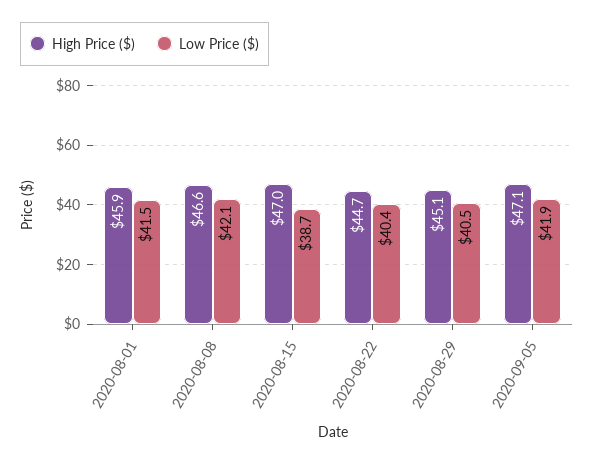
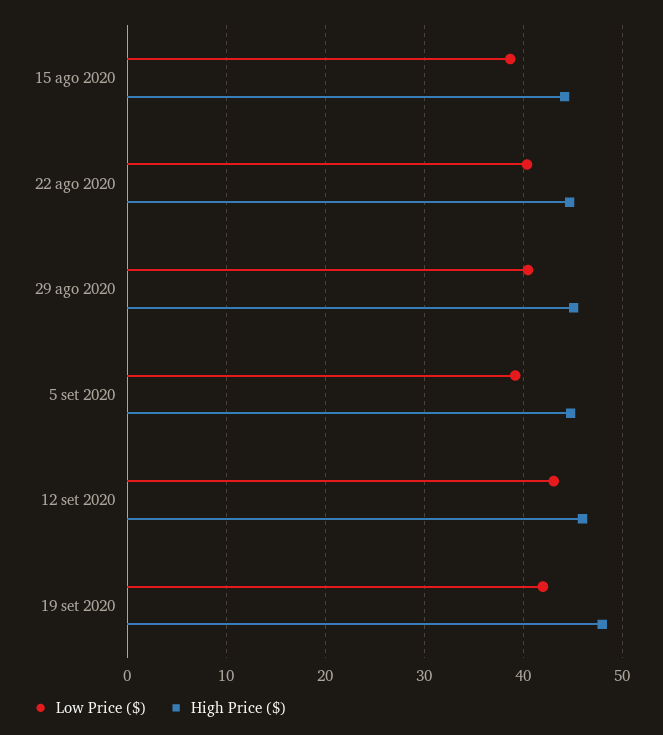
High Price ($), 2020-08-01: 45.9 -> none
Low Price ($), 2020-08-01: 41.5 -> none
High Price ($), 2020-08-08: 46.6 -> none
Low Price ($), 2020-08-08: 42.1 -> none
High Price ($), 2020-08-15: 47 -> 44
High Price ($), 2020-09-05: 47.1 -> 45
Low Price ($), 2020-09-05: 41.9 -> 39
Low Price ($), 12 set 2020: none -> 43
High Price ($), 12 set 2020: none -> 46
Low Price ($), 19 set 2020: none -> 42
High Price ($), 19 set 2020: none -> 48

